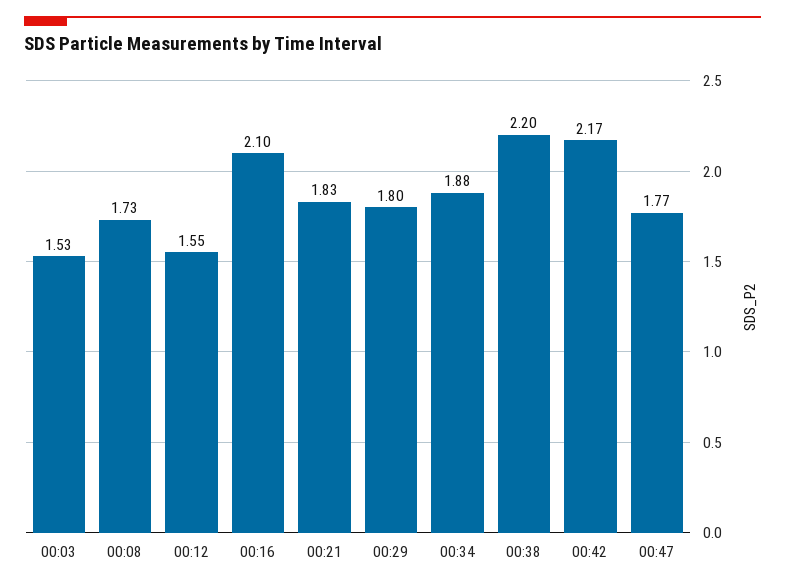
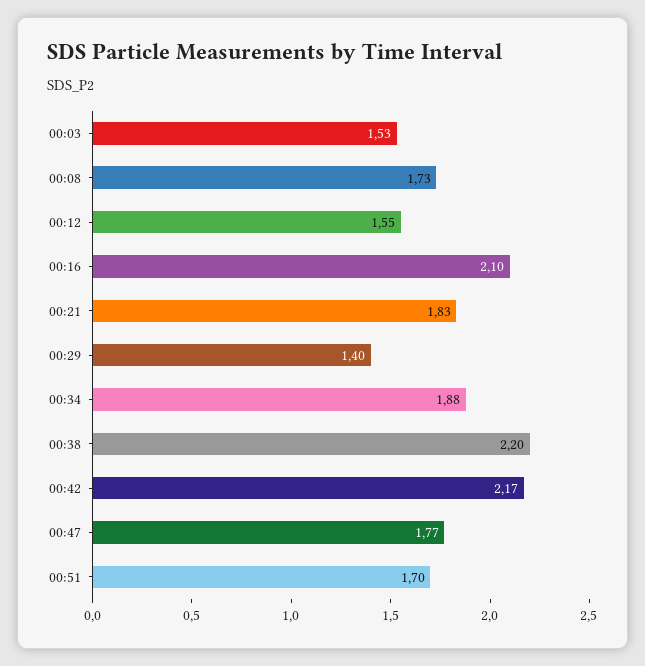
00:29: 1.8 -> 1.4
00:51: none -> 1.7

